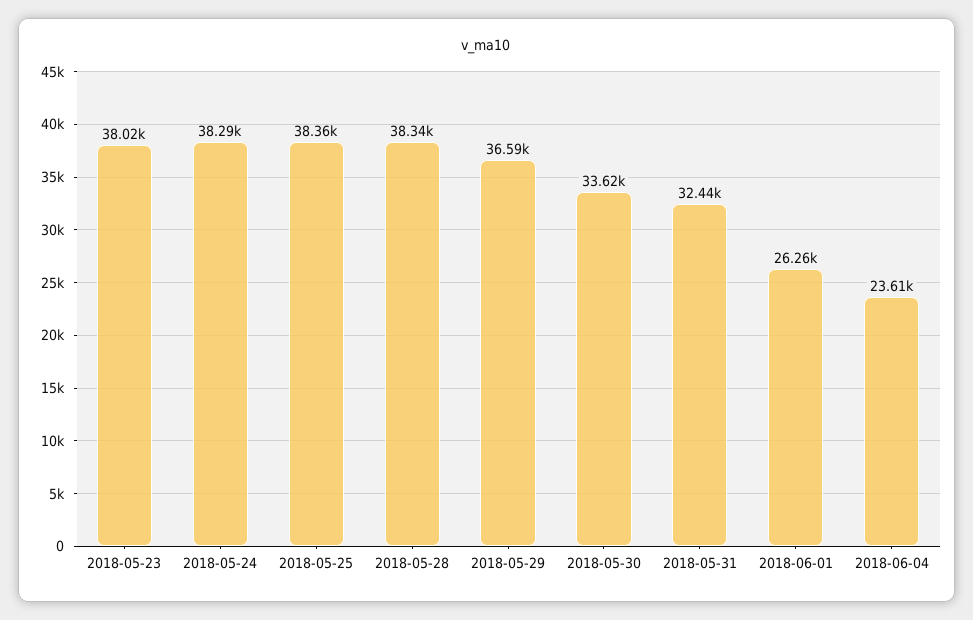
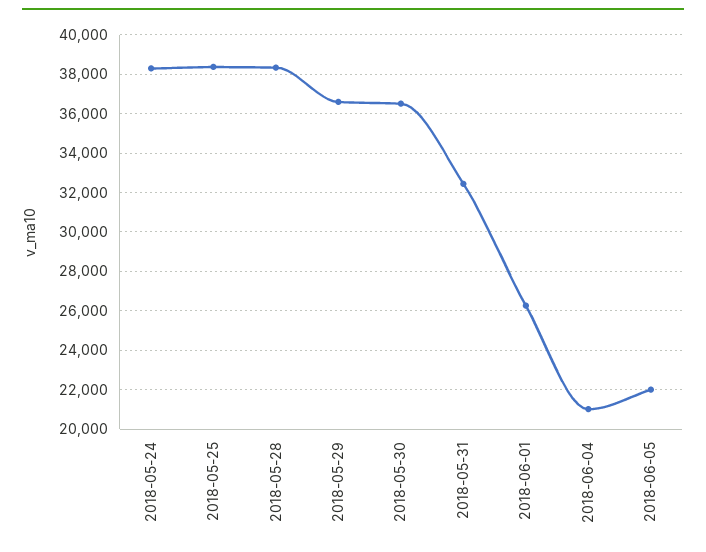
2018-05-23: 38020 -> none
2018-05-30: 33620 -> 36500
2018-06-04: 23610 -> 21000
2018-06-05: none -> 22000

